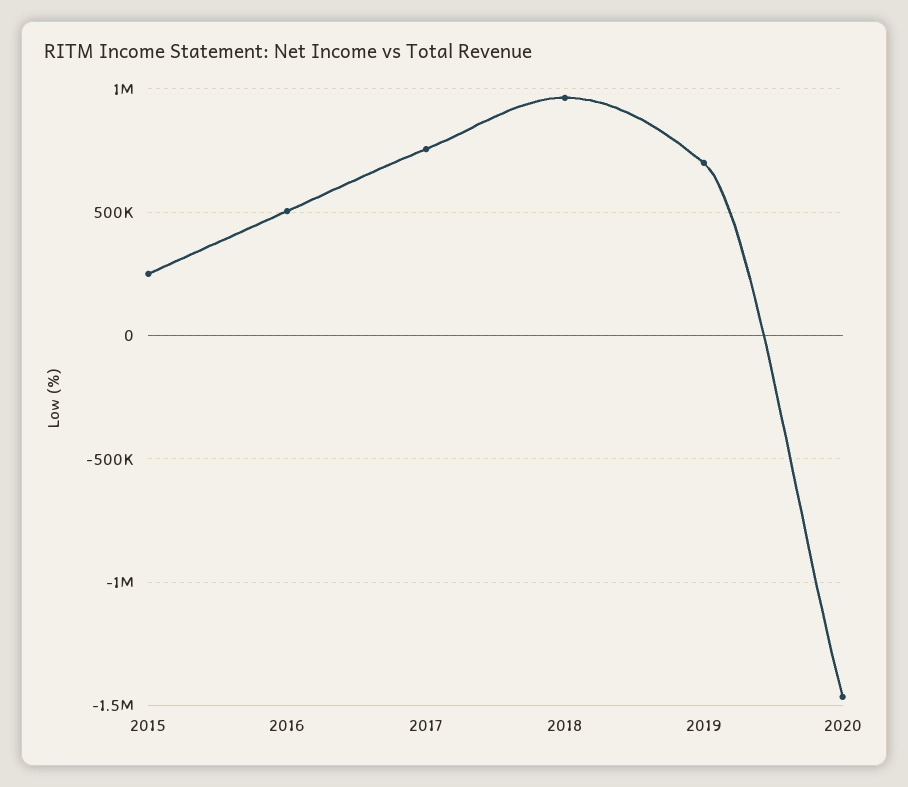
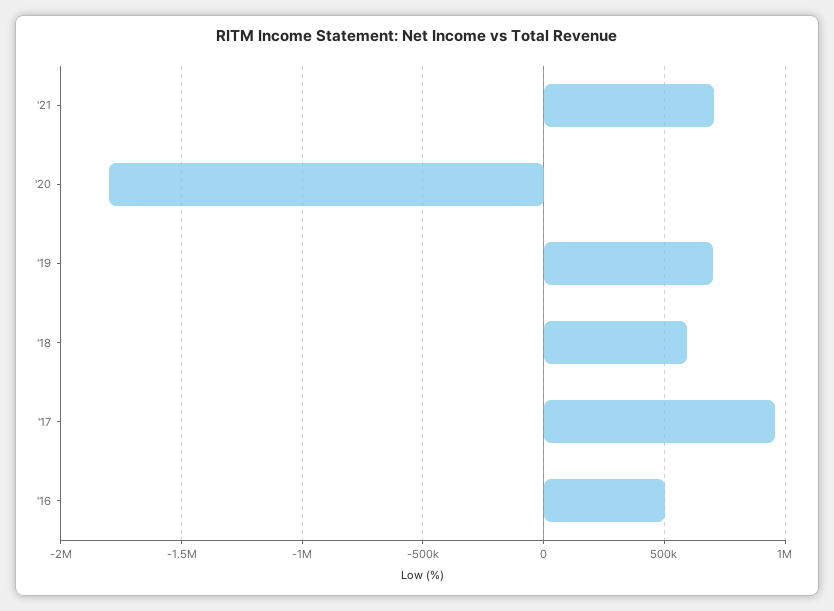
2015: 250000 -> none
2017: 750000 -> 950000
2018: 950000 -> 600000
2020: -1450000 -> -1800000
'21: none -> 700000

